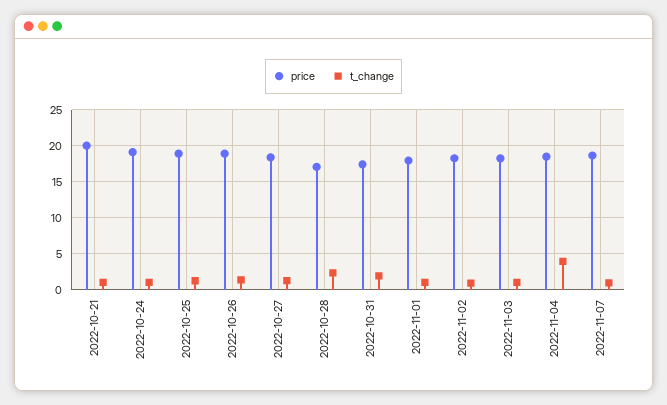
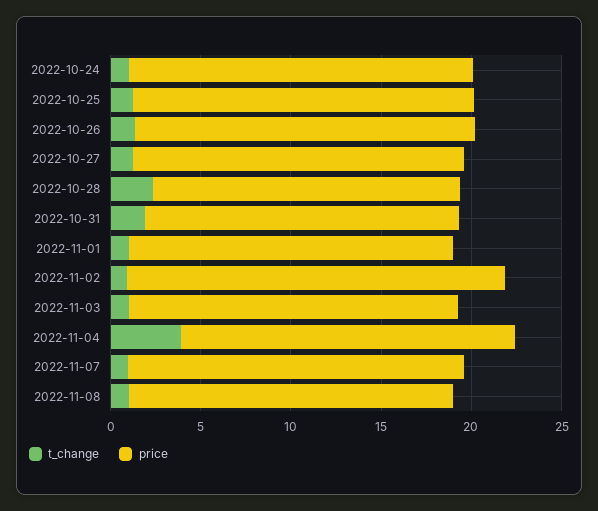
price, 2022-10-21: 20 -> none
t_change, 2022-10-21: 1 -> none
price, 2022-11-02: 18 -> 21
t_change, 2022-11-08: none -> 1
price, 2022-11-08: none -> 18

